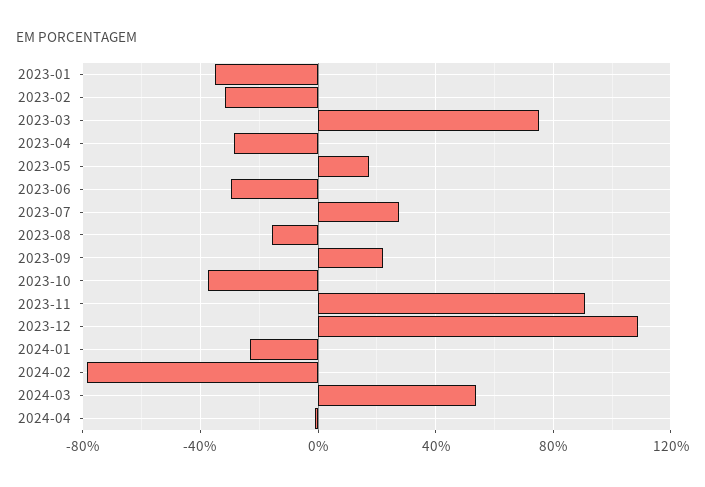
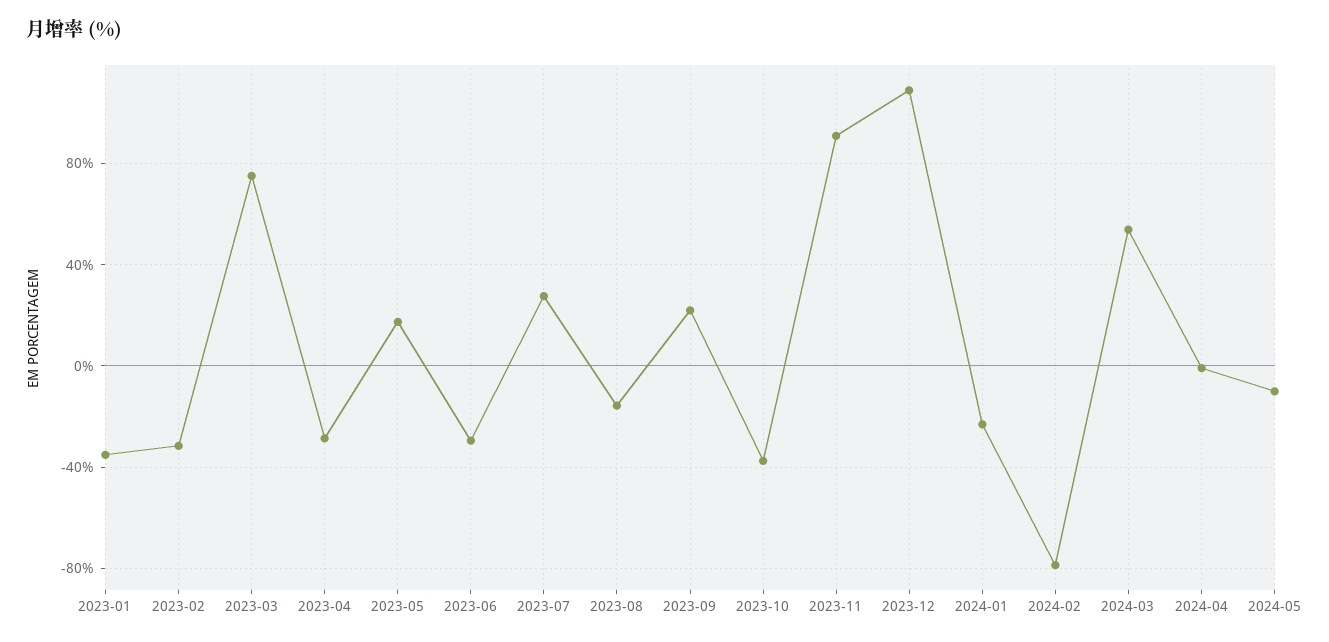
2024-05: none -> -10

